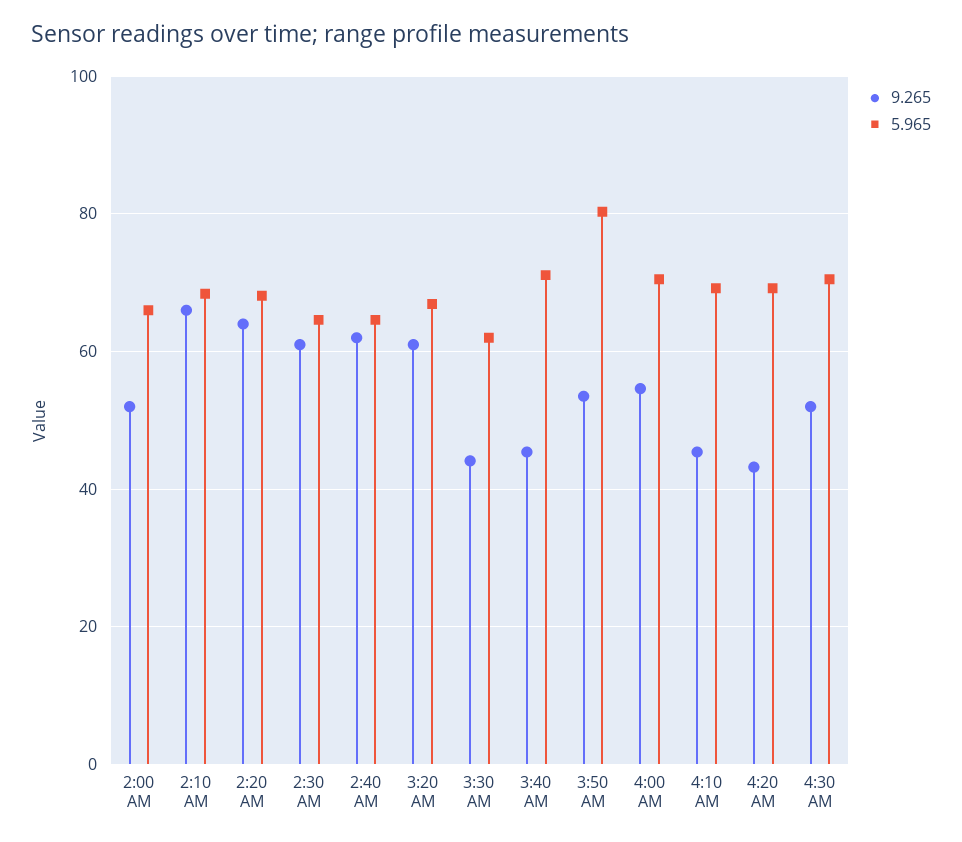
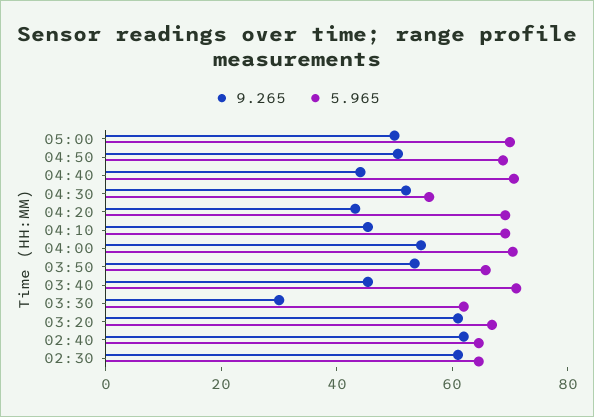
9.265, 2:00 AM: 52 -> none
5.965, 2:00 AM: 66 -> none
9.265, 2:10 AM: 66 -> none
5.965, 2:10 AM: 68 -> none
9.265, 2:20 AM: 64 -> none
5.965, 2:20 AM: 68 -> none
9.265, 3:30 AM: 44 -> 30
5.965, 3:50 AM: 80 -> 65
5.965, 4:30 AM: 70 -> 55
9.265, 05:00: none -> 50
5.965, 05:00: none -> 70
9.265, 04:50: none -> 50
5.965, 04:50: none -> 70
9.265, 04:40: none -> 45
5.965, 04:40: none -> 70

